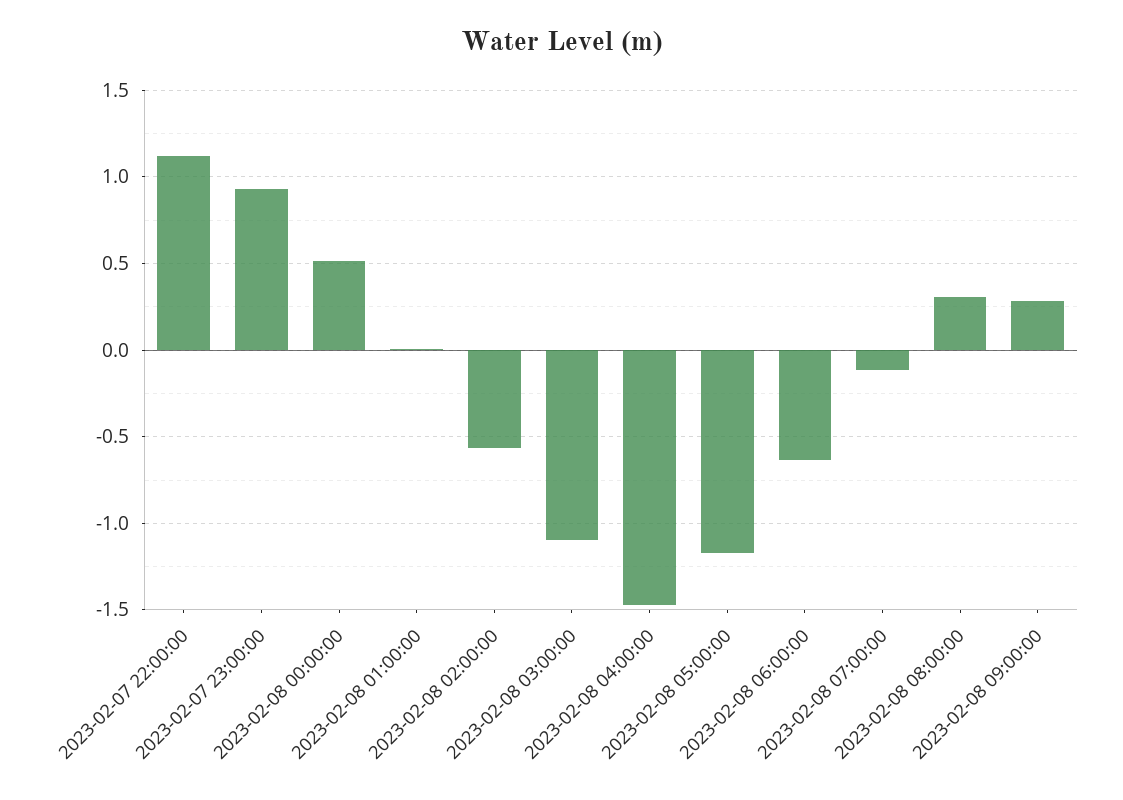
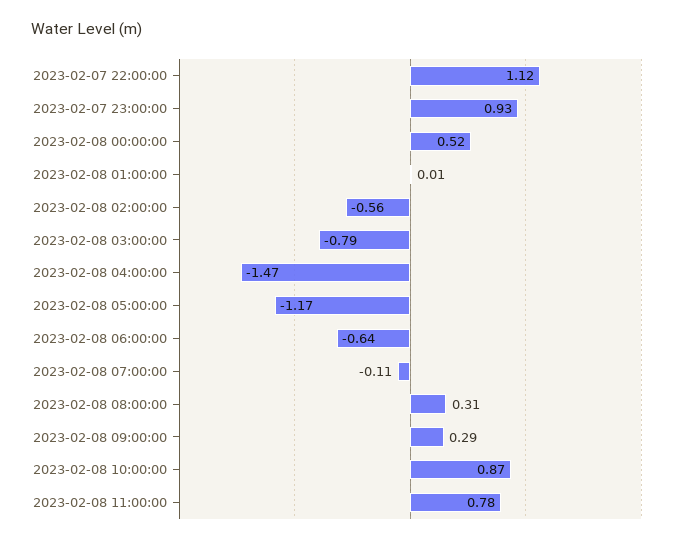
2023-02-08 03:00:00: -1.1 -> -0.79
2023-02-08 10:00:00: none -> 0.87
2023-02-08 11:00:00: none -> 0.78

